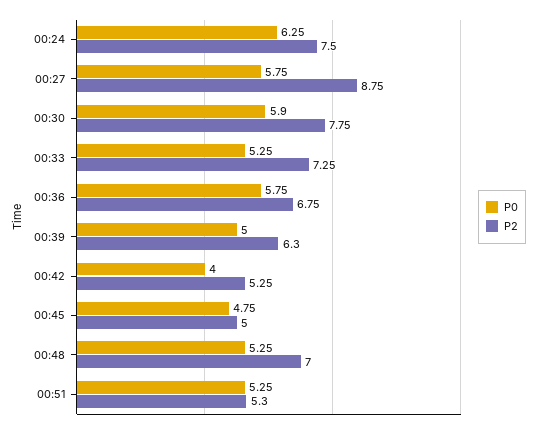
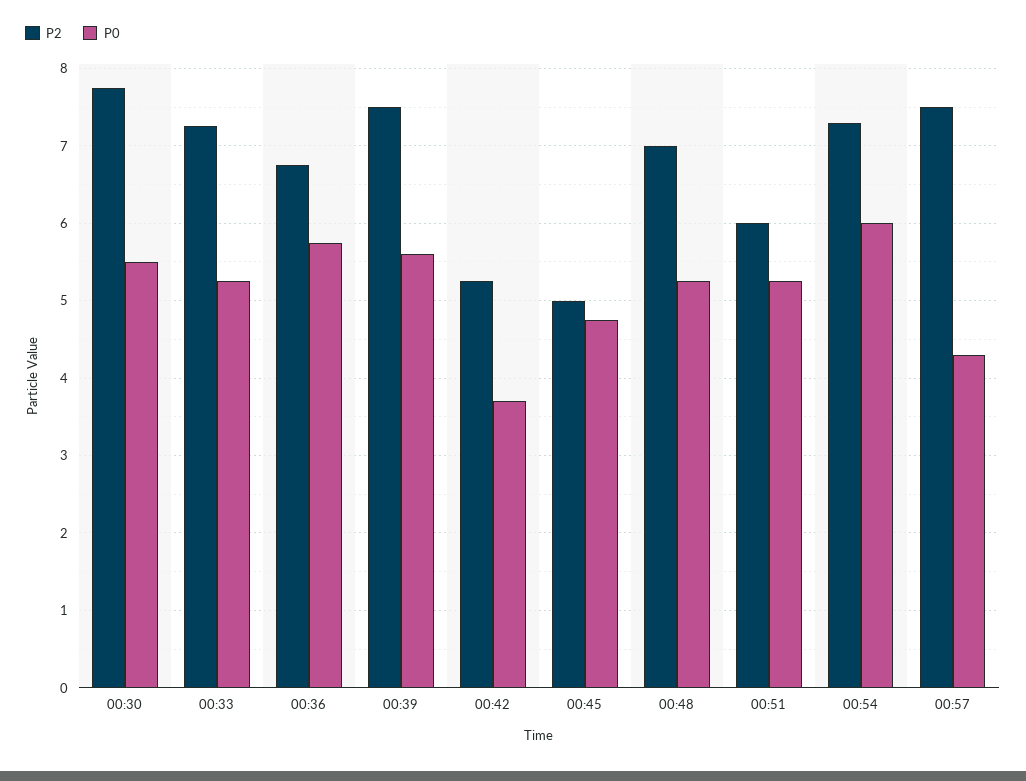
P0, 00:24: 6.25 -> none
P2, 00:24: 7.5 -> none
P0, 00:27: 5.75 -> none
P2, 00:27: 8.75 -> none
P0, 00:30: 5.9 -> 5.5
P0, 00:39: 5 -> 5.6
P2, 00:39: 6.3 -> 7.5
P0, 00:42: 4 -> 3.7
P2, 00:51: 5.3 -> 6
P2, 00:54: none -> 7.3
P0, 00:54: none -> 6
P2, 00:57: none -> 7.5
P0, 00:57: none -> 4.3

